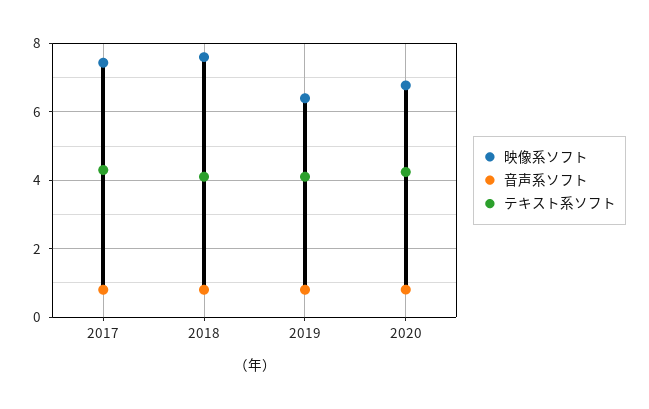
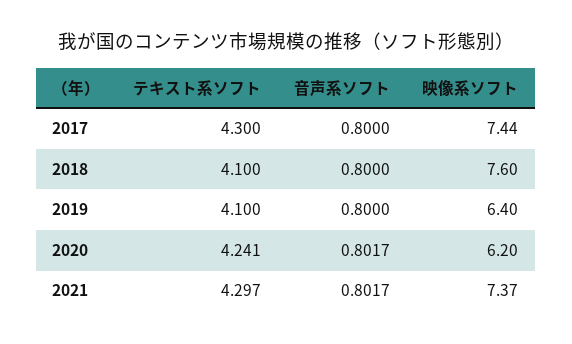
映像系ソフト, 2020: 6.8 -> 6.2
テキスト系ソフト, 2021: none -> 4.297
音声系ソフト, 2021: none -> 0.8017
映像系ソフト, 2021: none -> 7.37

